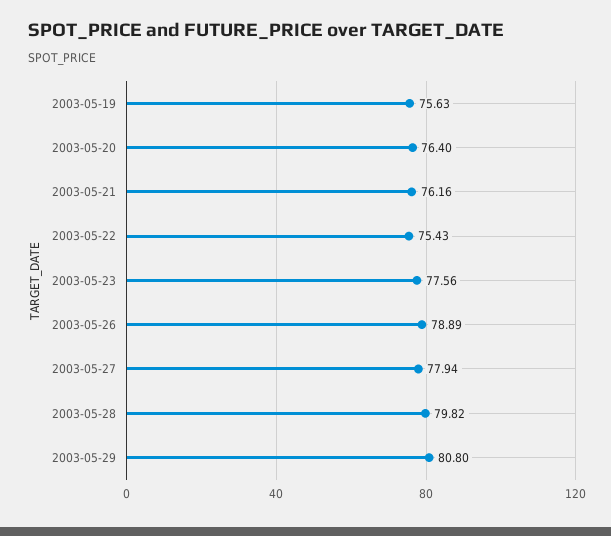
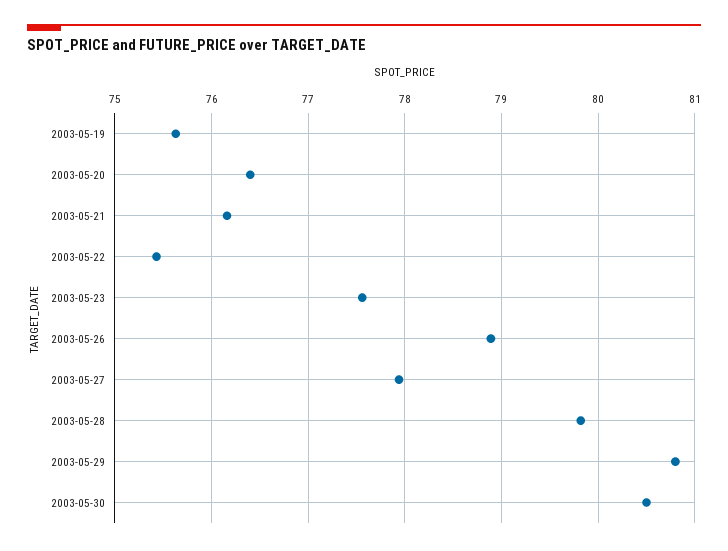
2003-05-30: none -> 80.5

